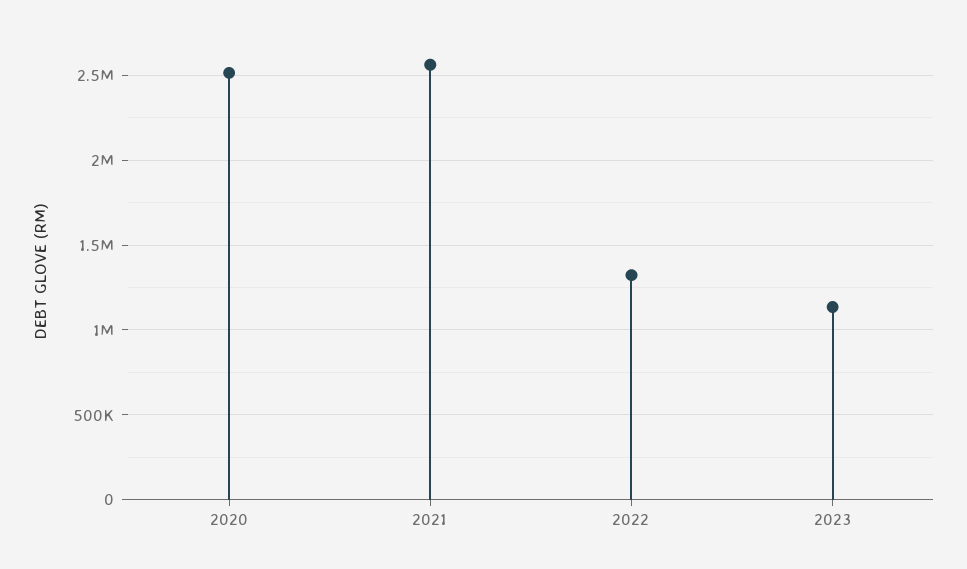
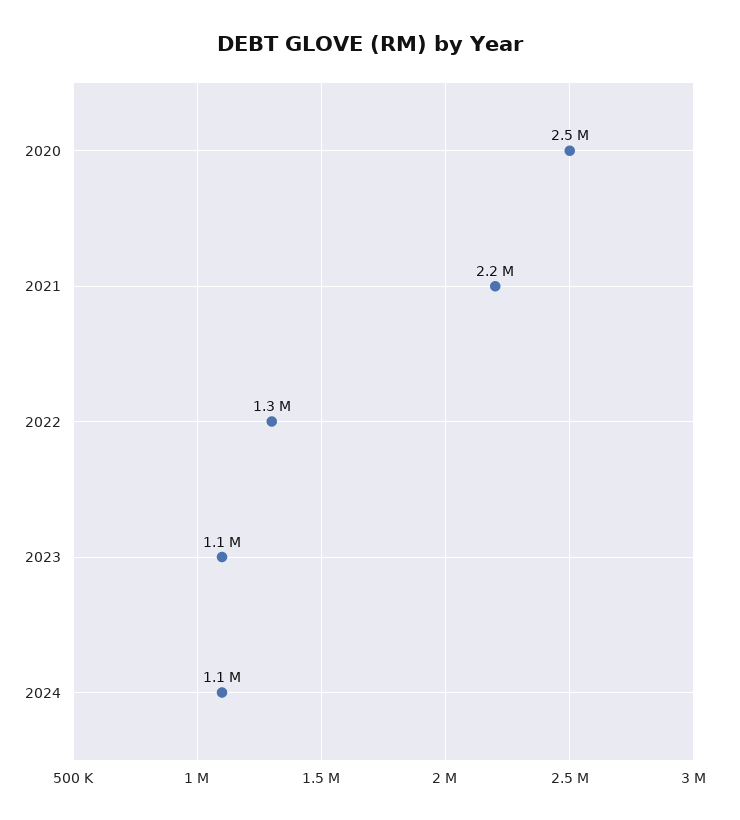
2021: 2550000 -> 2200000
2024: none -> 1100000

